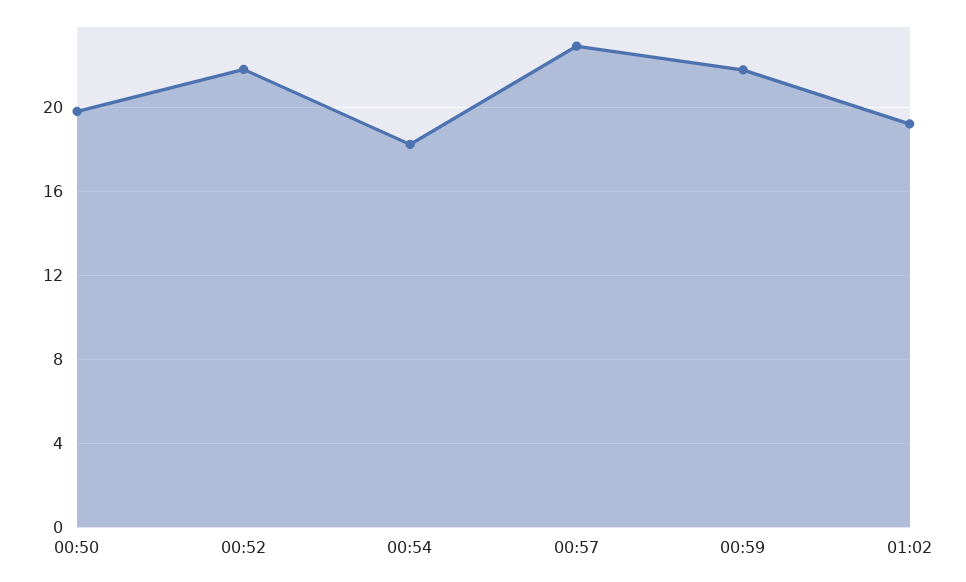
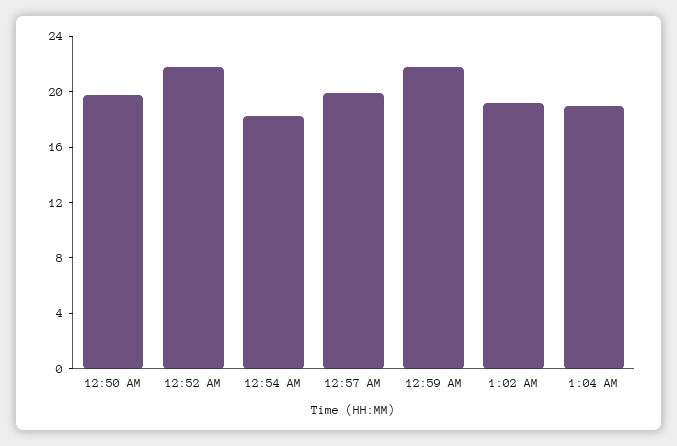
00:57: 23 -> 20
1:04 AM: none -> 19

